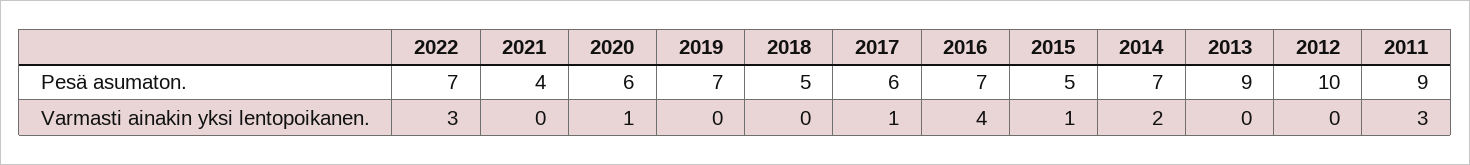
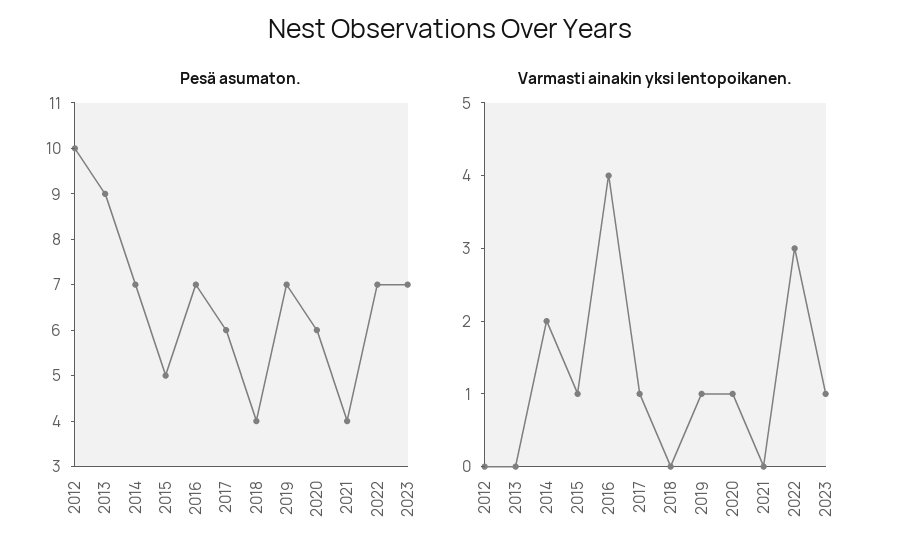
Pesä asumaton., 2018: 5 -> 4
Pesä asumaton., 2011: 9 -> none
Varmasti ainakin yksi lentopoikanen., 2019: 0 -> 1
Varmasti ainakin yksi lentopoikanen., 2011: 3 -> none
Pesä asumaton., 2023: none -> 7
Varmasti ainakin yksi lentopoikanen., 2023: none -> 1

